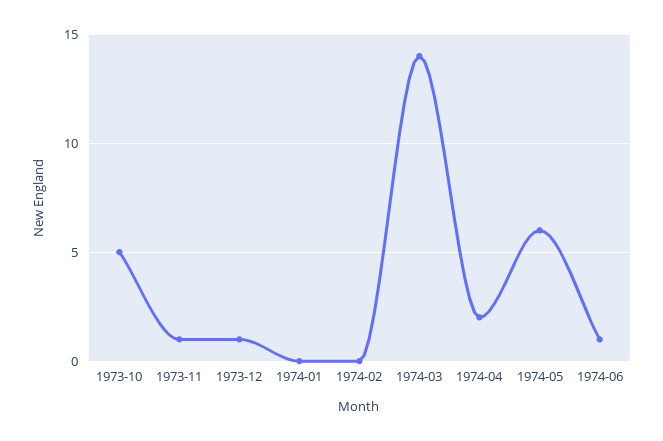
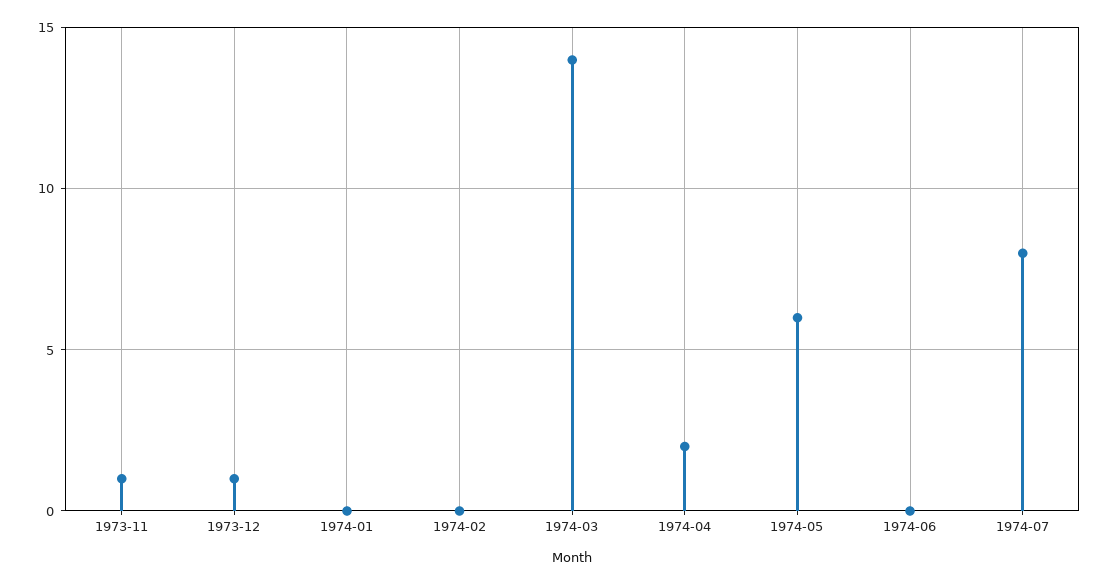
1973-10: 5 -> none
1974-06: 1 -> 0
1974-07: none -> 8

